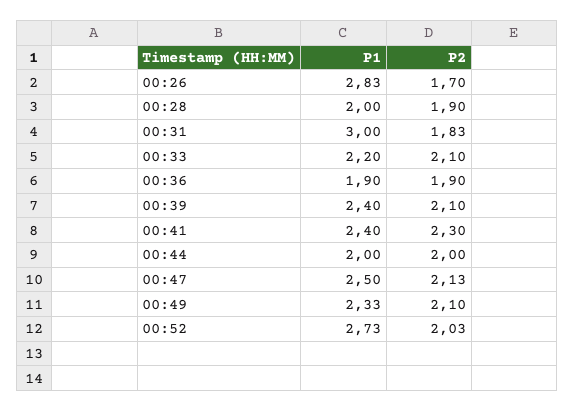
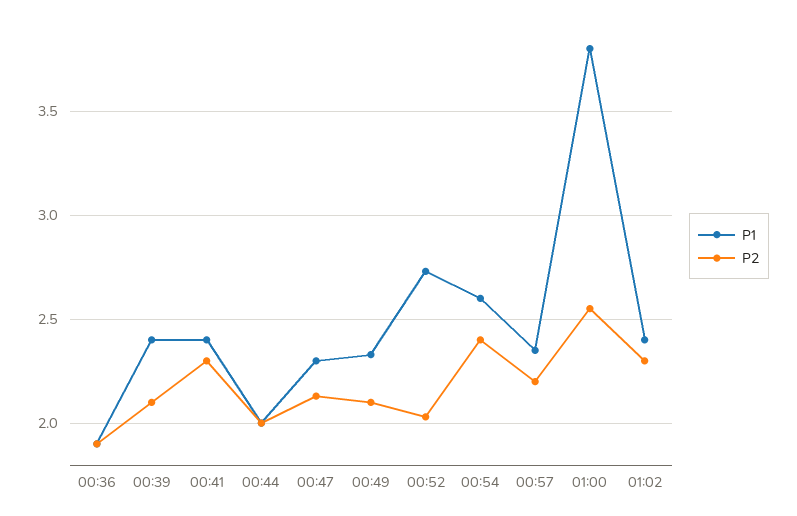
P1, 00:26: 2.83 -> none
P2, 00:26: 1.7 -> none
P1, 00:28: 2 -> none
P2, 00:28: 1.9 -> none
P1, 00:31: 3 -> none
P2, 00:31: 1.83 -> none
P1, 00:33: 2.2 -> none
P2, 00:33: 2.1 -> none
P1, 00:47: 2.5 -> 2.3
P1, 00:54: none -> 2.6
P2, 00:54: none -> 2.4
P1, 00:57: none -> 2.35
P2, 00:57: none -> 2.2
P1, 01:00: none -> 3.8
P2, 01:00: none -> 2.55
P1, 01:02: none -> 2.4
P2, 01:02: none -> 2.3

